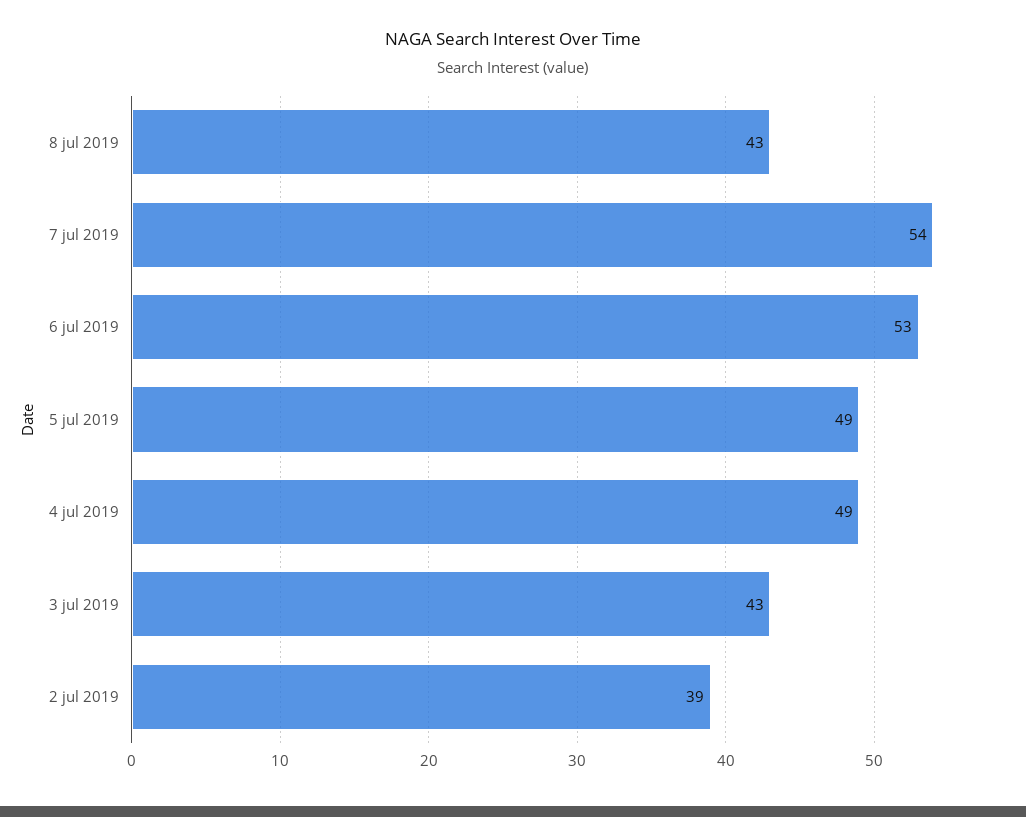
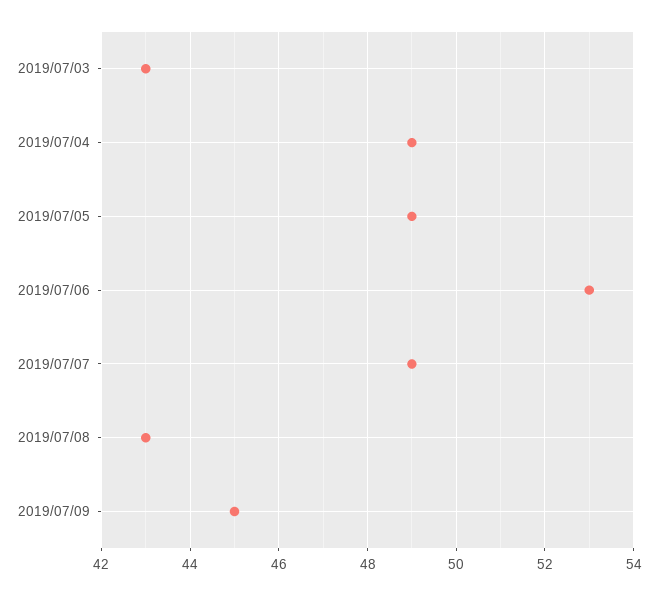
7 jul 2019: 54 -> 49
2 jul 2019: 39 -> none
2019/07/09: none -> 45

